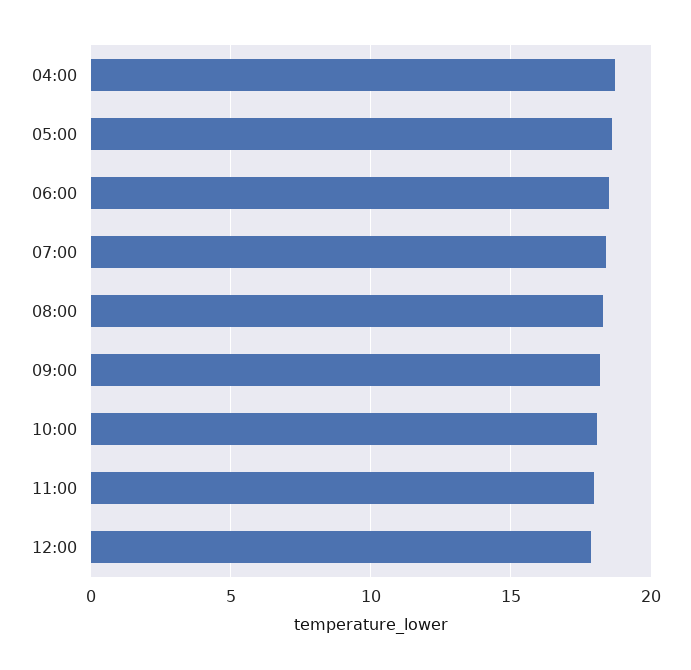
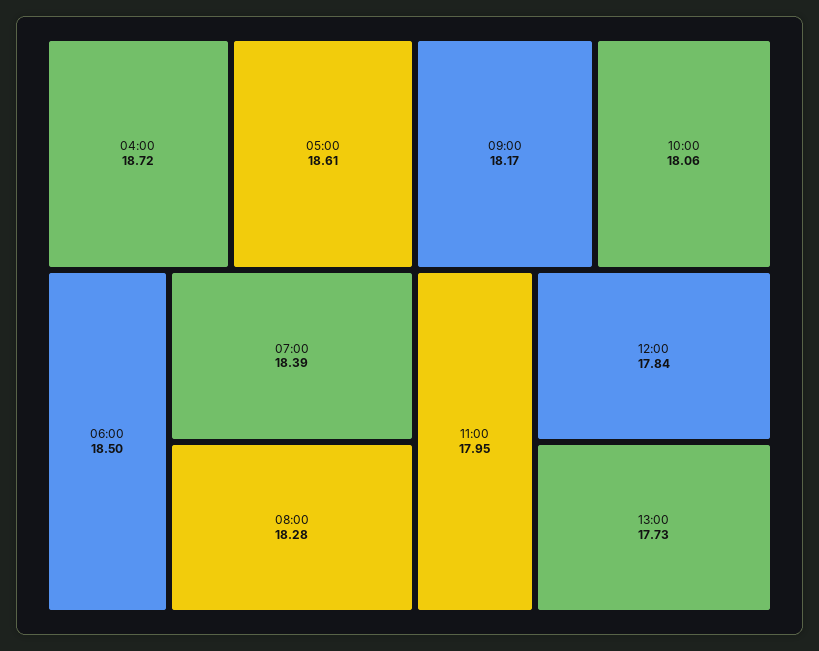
13:00: none -> 17.73

